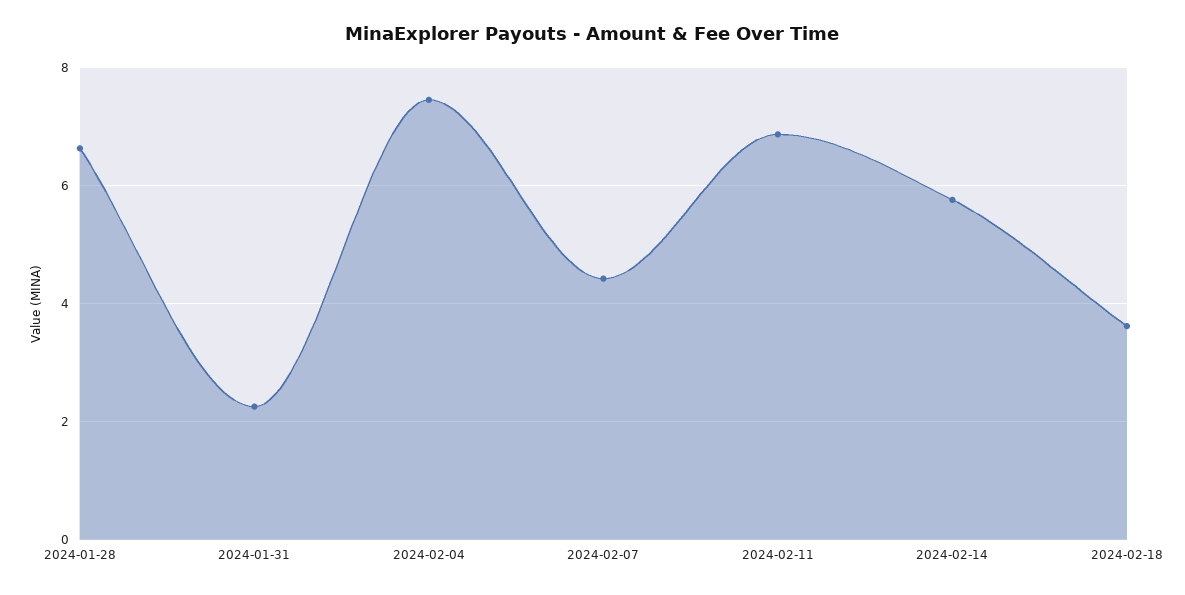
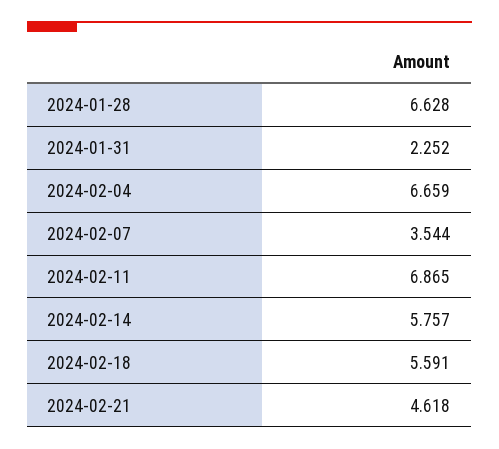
2024-02-04: 7.4 -> 6.659
2024-02-07: 4.4 -> 3.544
2024-02-18: 3.6 -> 5.591
2024-02-21: none -> 4.618

